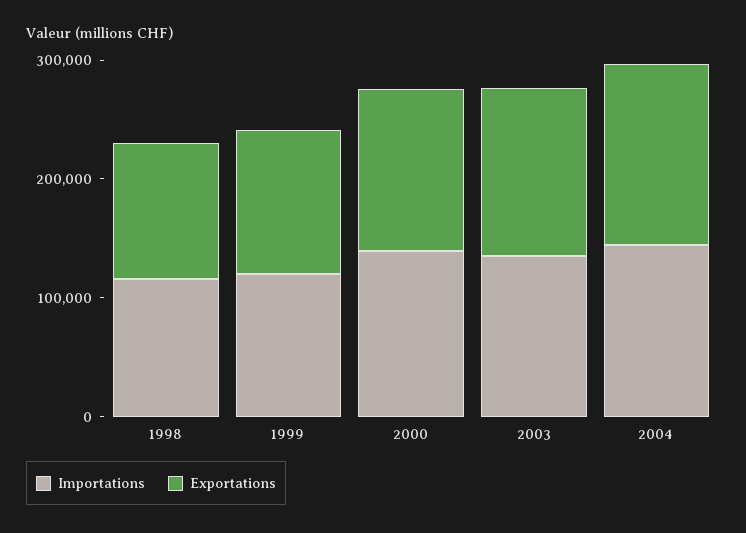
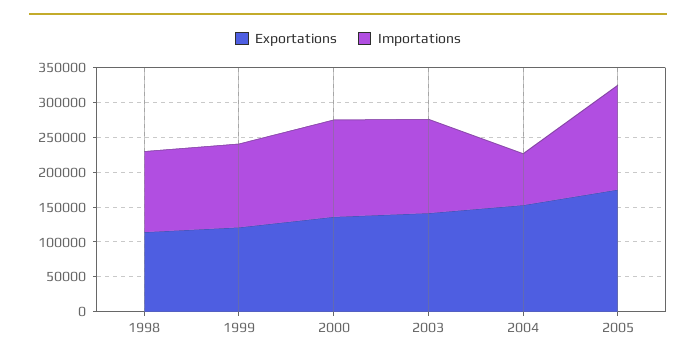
Importations, 2004: 140000 -> 75000
Exportations, 2005: none -> 175000
Importations, 2005: none -> 150000

